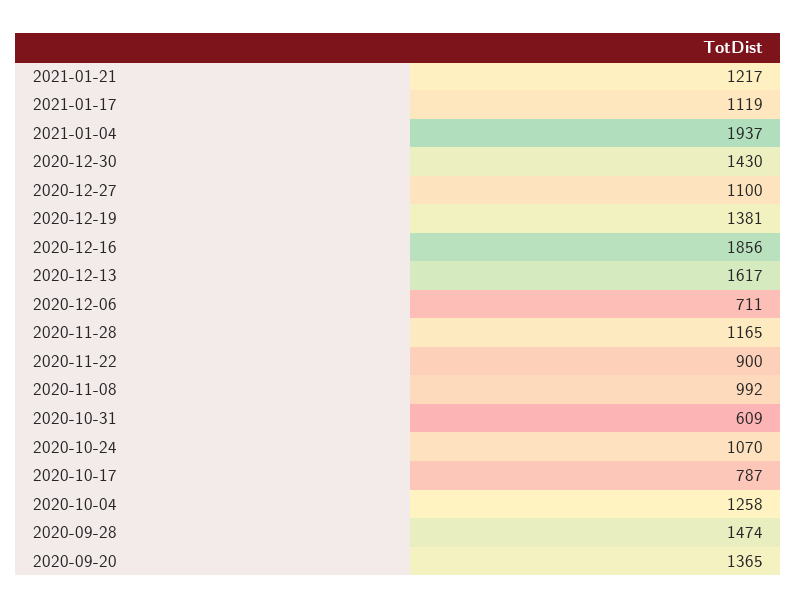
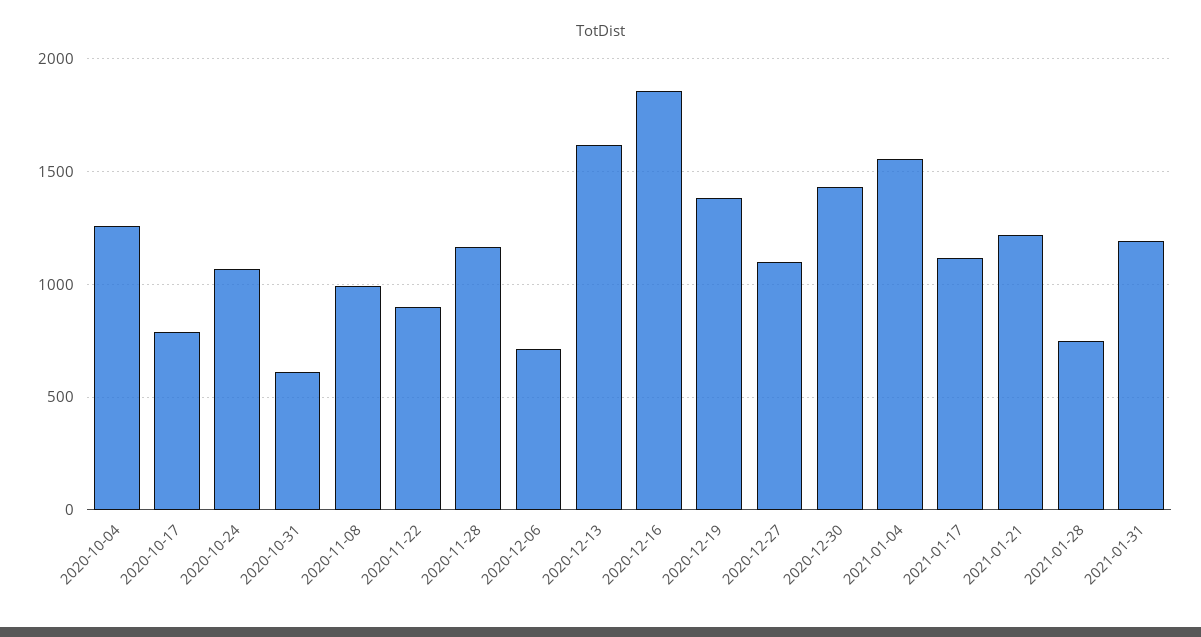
2021-01-04: 1937 -> 1550
2020-09-28: 1474 -> none
2020-09-20: 1365 -> none
2021-01-28: none -> 750
2021-01-31: none -> 1200

